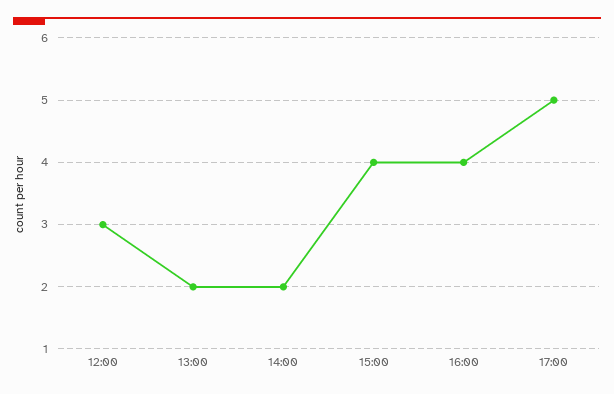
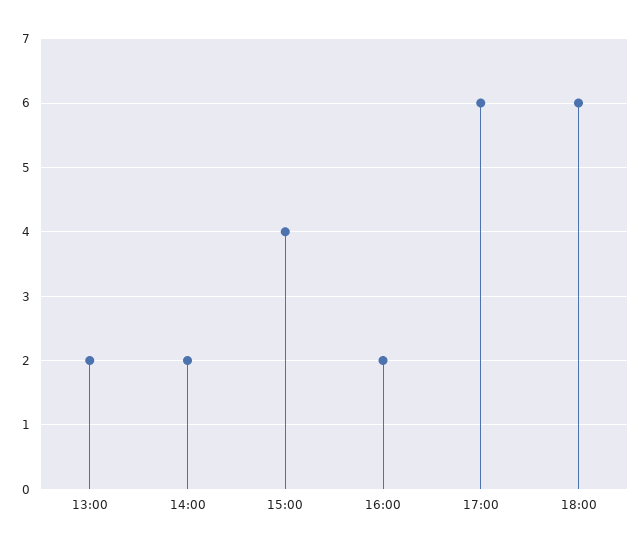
12:00: 3 -> none
16:00: 4 -> 2
17:00: 5 -> 6
18:00: none -> 6

